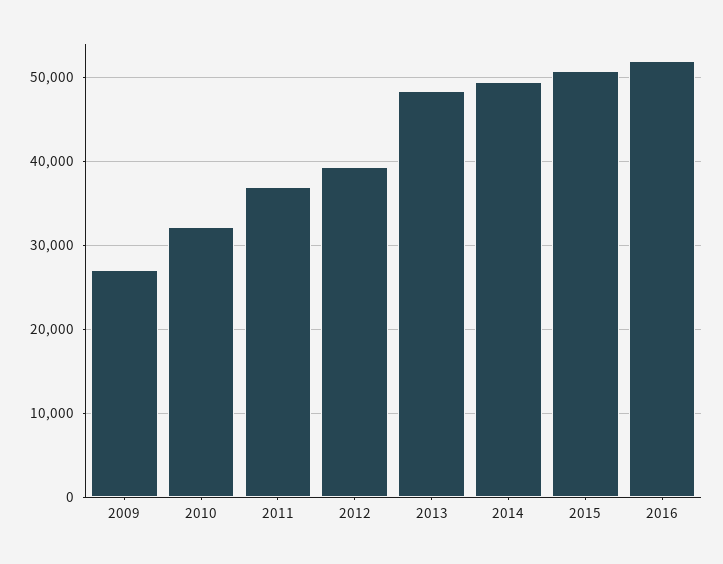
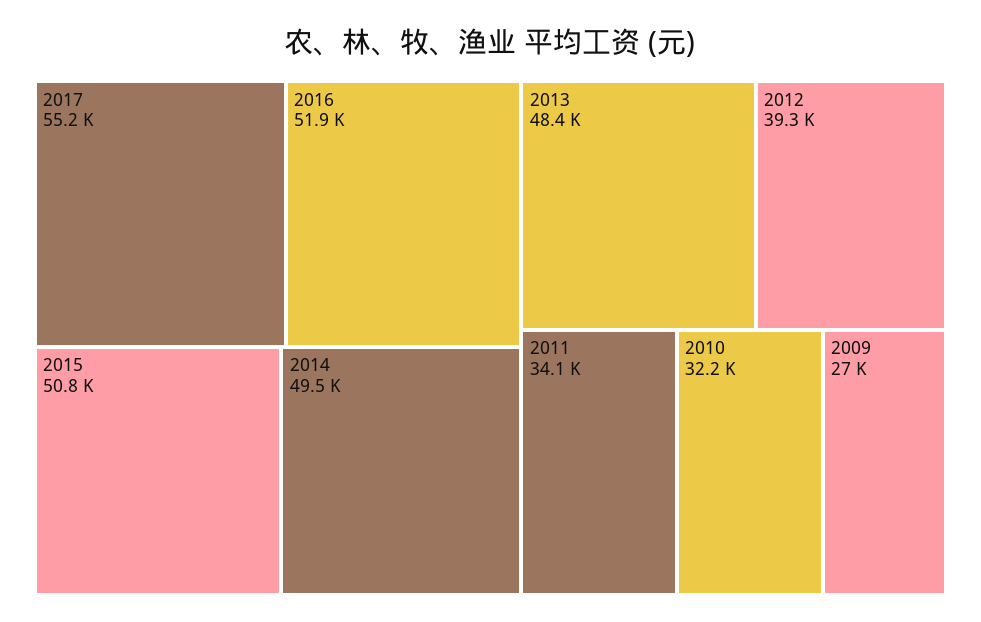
2011: 37000 -> 34100
2017: none -> 55200

